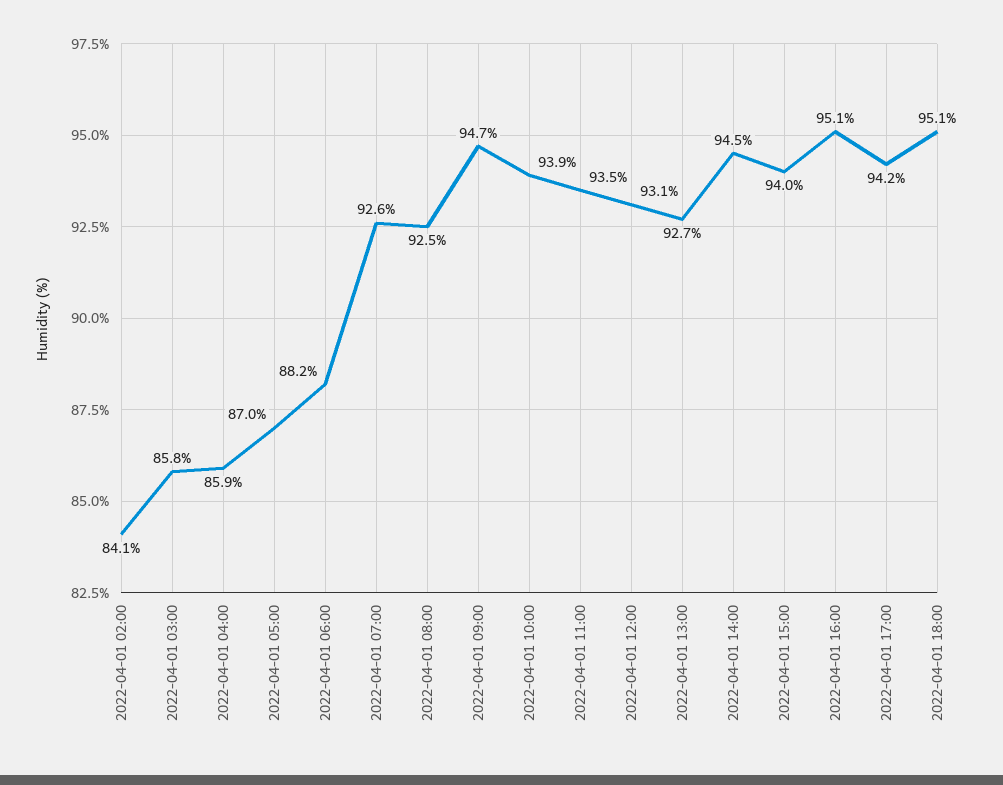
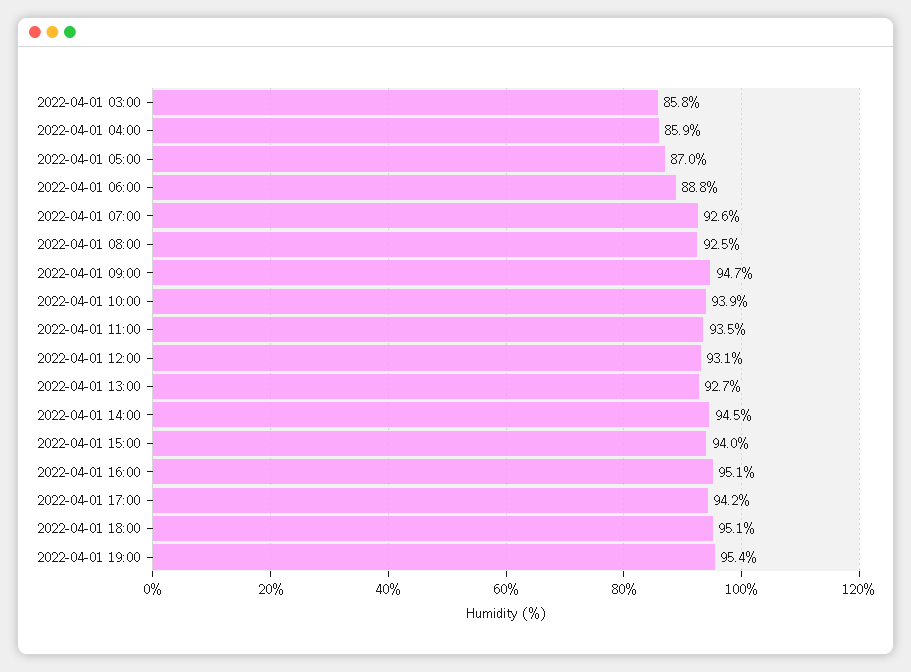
2022-04-01 02:00: 84.1 -> none
2022-04-01 06:00: 88.2 -> 88.8
2022-04-01 19:00: none -> 95.4

